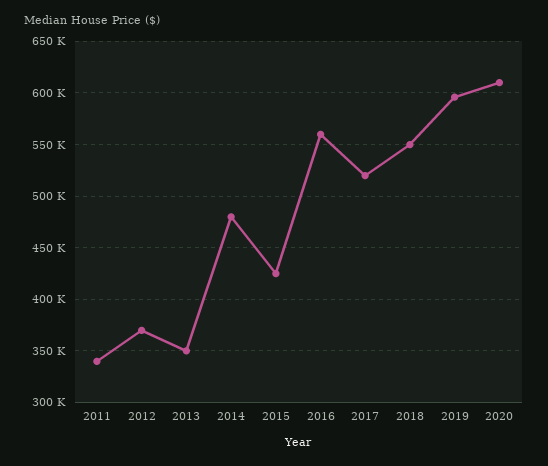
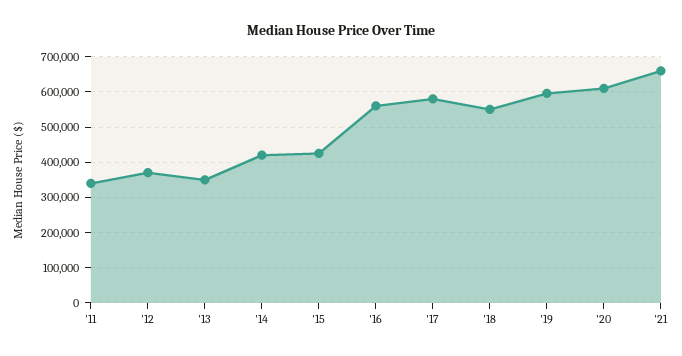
2014: 480000 -> 420000
2017: 520000 -> 580000
'21: none -> 660000

